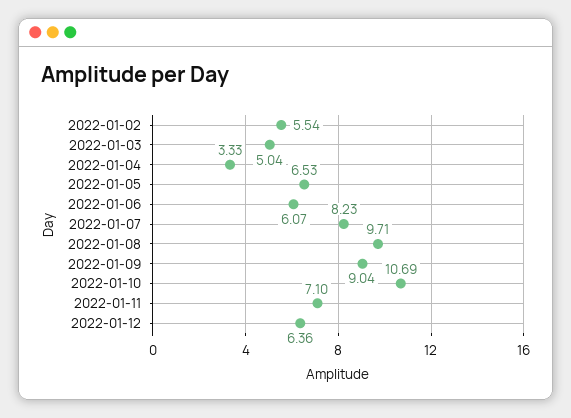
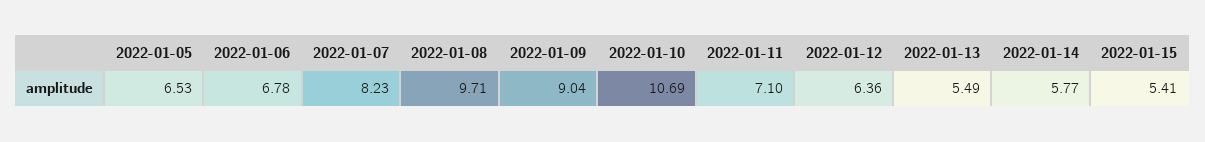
2022-01-02: 5.54 -> none
2022-01-03: 5.04 -> none
2022-01-04: 3.33 -> none
2022-01-06: 6.07 -> 6.78
2022-01-13: none -> 5.49
2022-01-14: none -> 5.77
2022-01-15: none -> 5.41

